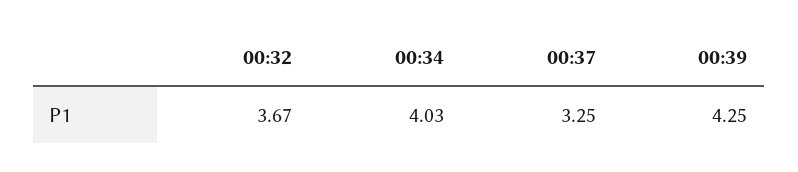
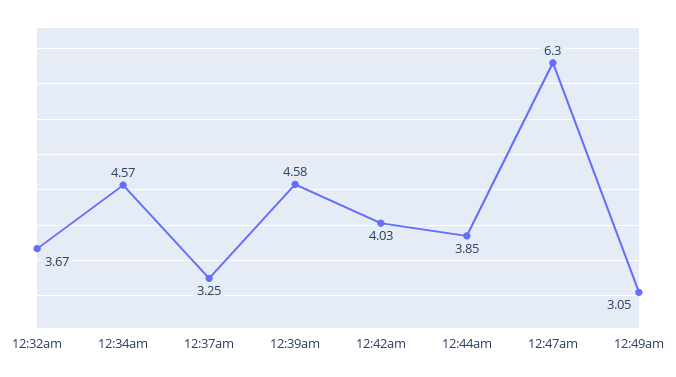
00:34: 4.03 -> 4.57
00:39: 4.25 -> 4.58
12:42am: none -> 4.03
12:44am: none -> 3.85
12:47am: none -> 6.3
12:49am: none -> 3.05

